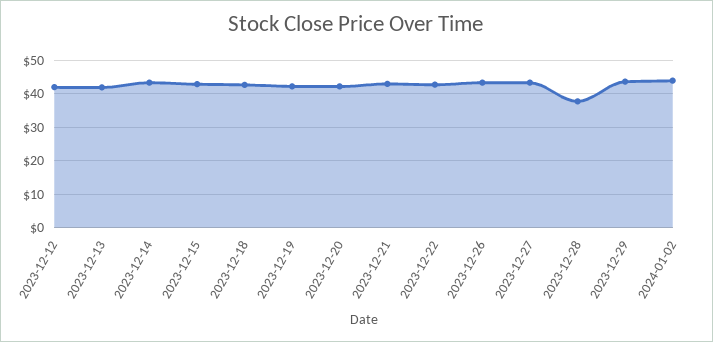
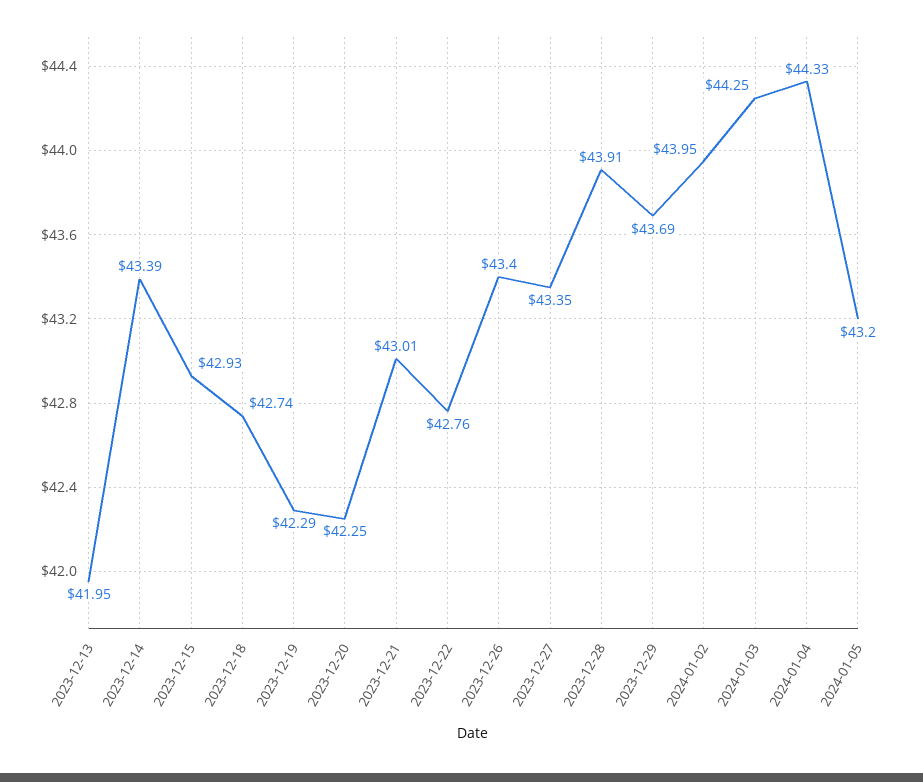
2023-12-12: 42 -> none
2023-12-28: 38 -> 43.91
2024-01-03: none -> 44.25
2024-01-04: none -> 44.33
2024-01-05: none -> 43.2

